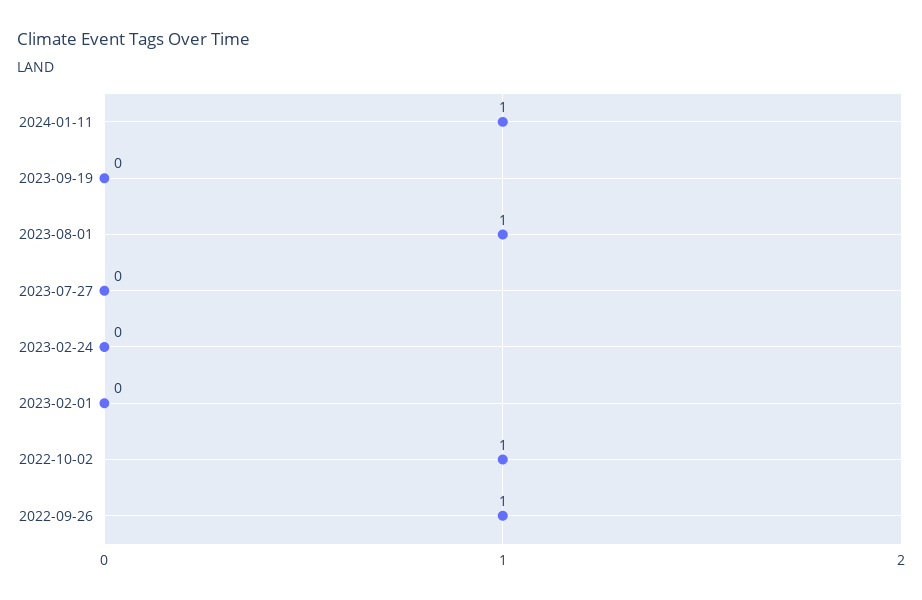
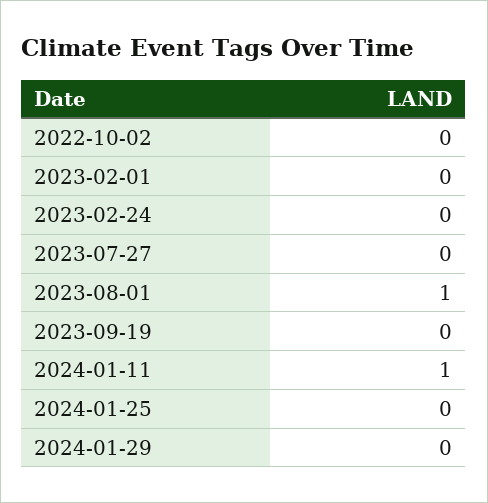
2022-10-02: 1 -> 0
2022-09-26: 1 -> none
2024-01-25: none -> 0
2024-01-29: none -> 0

